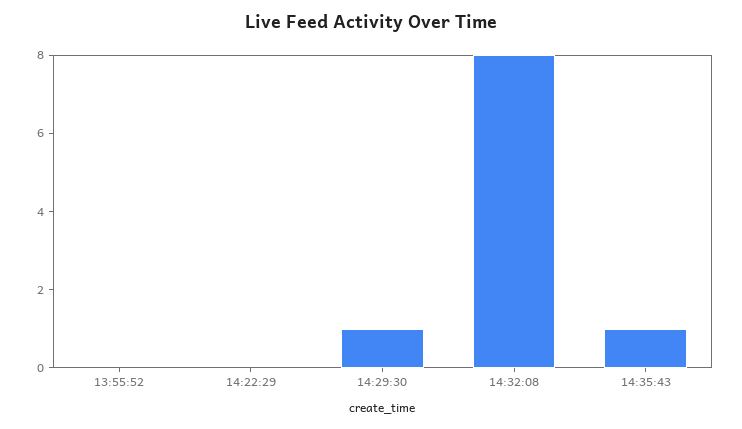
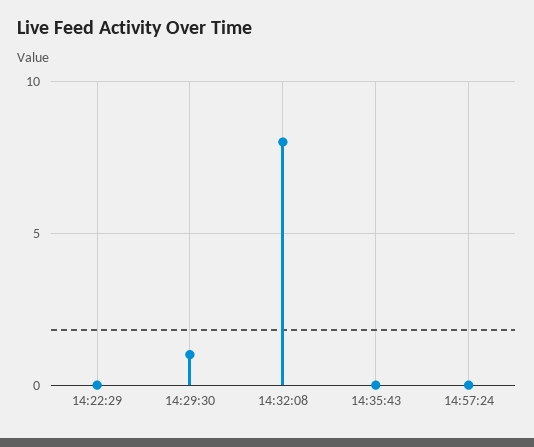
13:55:52: 0 -> none
14:35:43: 1 -> 0
14:57:24: none -> 0

